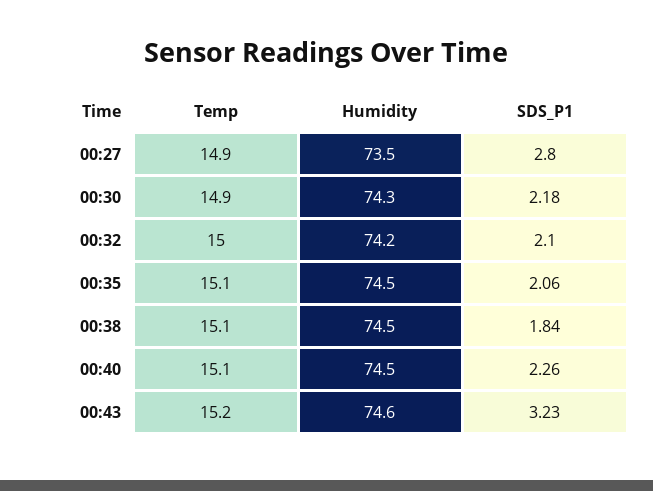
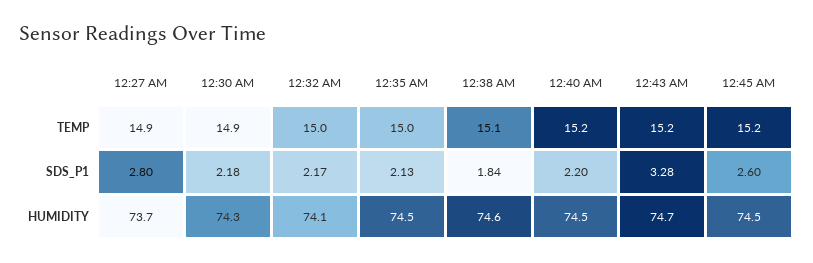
Humidity, 00:27: 73.5 -> 73.7
Humidity, 00:32: 74.2 -> 74.1
SDS_P1, 00:32: 2.1 -> 2.17
Temp, 00:35: 15.1 -> 15
SDS_P1, 00:35: 2.06 -> 2.13
Humidity, 00:38: 74.5 -> 74.6
Temp, 00:40: 15.1 -> 15.2
SDS_P1, 00:40: 2.26 -> 2.2
Humidity, 00:43: 74.6 -> 74.7
SDS_P1, 00:43: 3.23 -> 3.28
Temp, 12:45 AM: none -> 15.2
SDS_P1, 12:45 AM: none -> 2.6
Humidity, 12:45 AM: none -> 74.5

